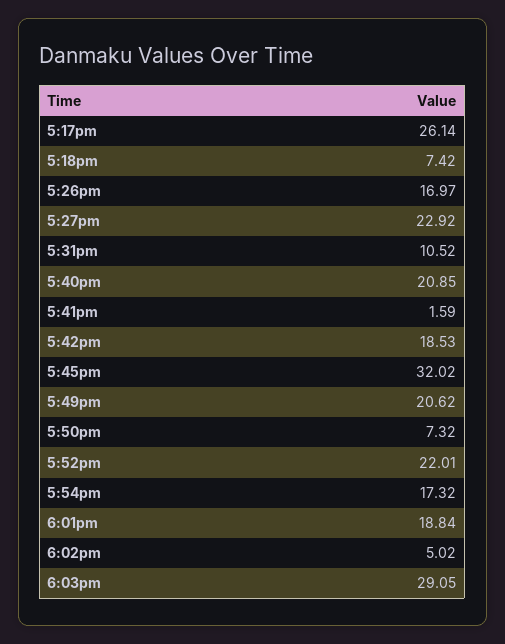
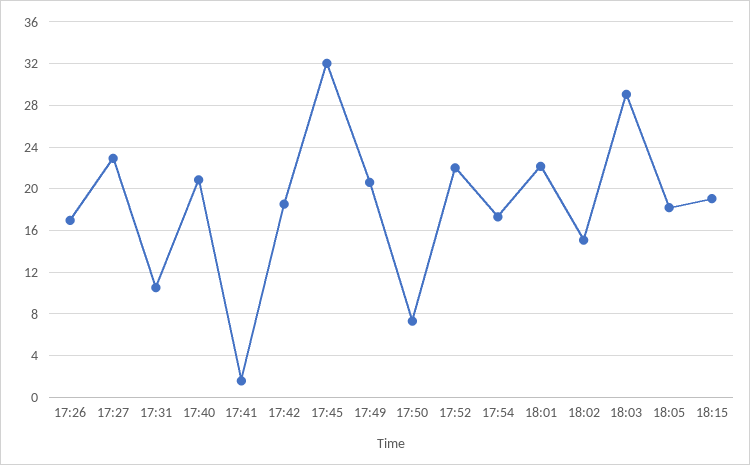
5:17pm: 26.14 -> none
5:18pm: 7.42 -> none
6:01pm: 18.84 -> 22
6:02pm: 5.02 -> 15
18:05: none -> 18
18:15: none -> 19

